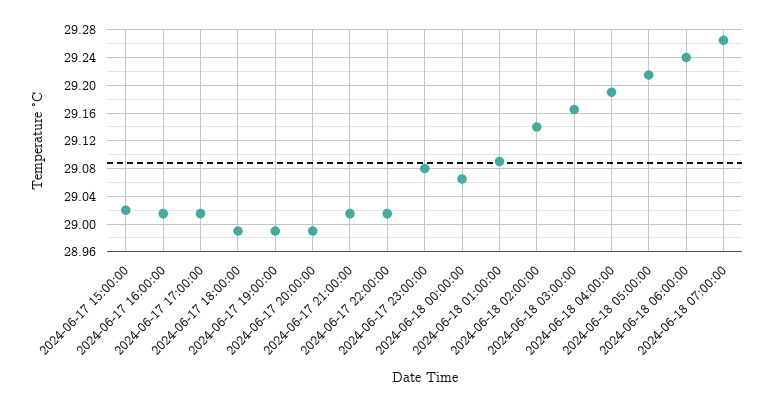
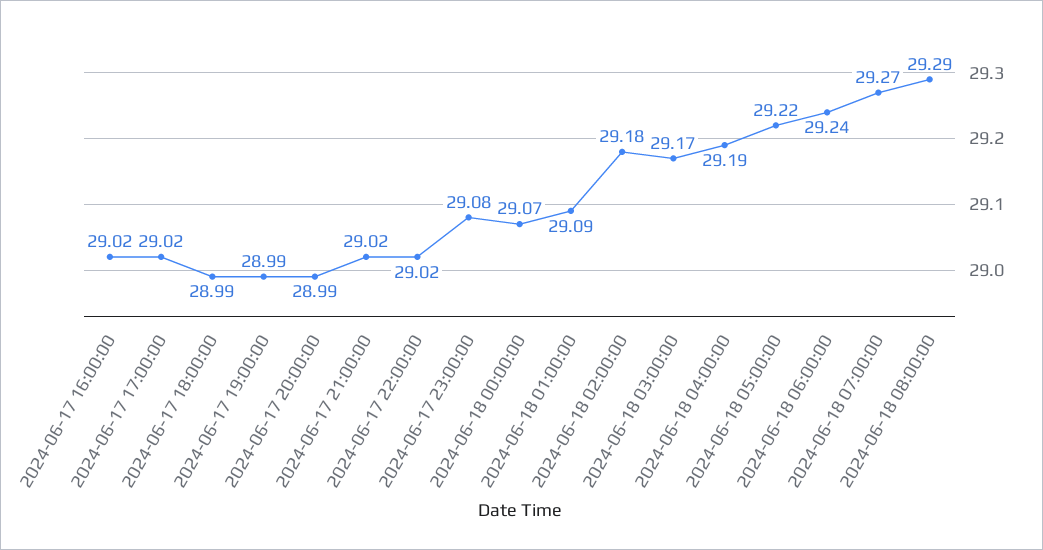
2024-06-17 15:00:00: 29.02 -> none
2024-06-18 02:00:00: 29.14 -> 29.18
2024-06-18 08:00:00: none -> 29.29

